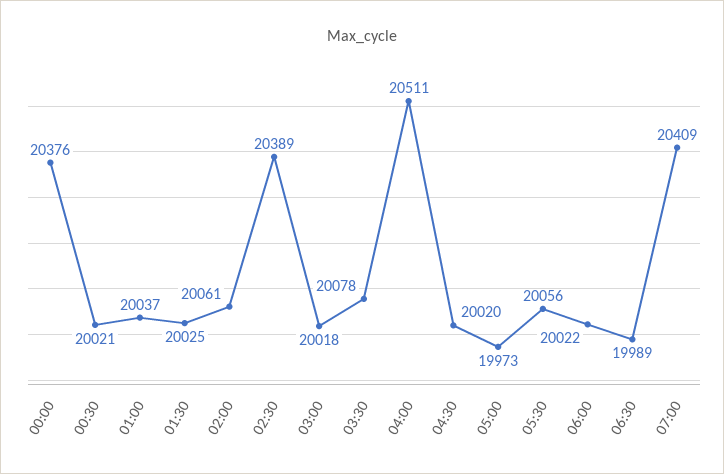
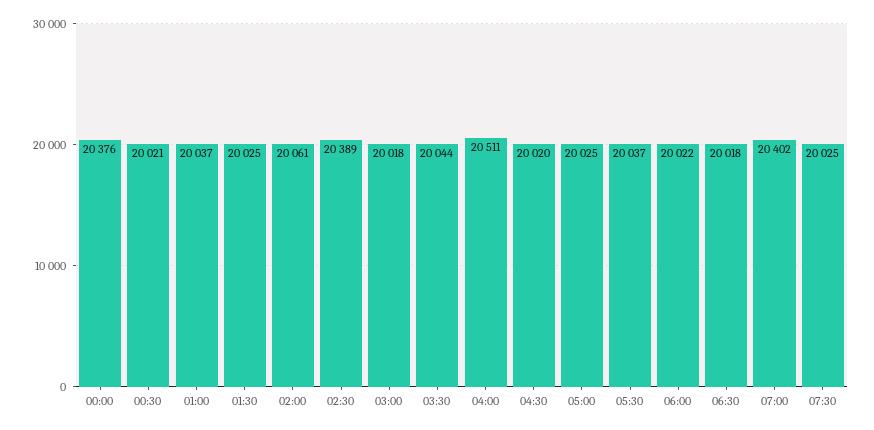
03:30: 20078 -> 20044
05:00: 19973 -> 20025
05:30: 20056 -> 20037
06:30: 19989 -> 20018
07:00: 20409 -> 20402
07:30: none -> 20025

